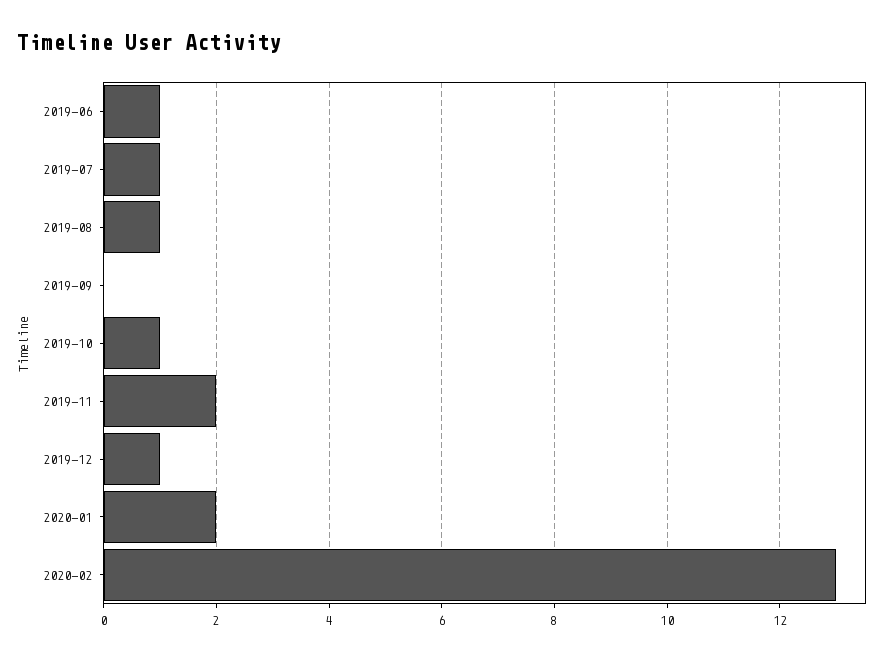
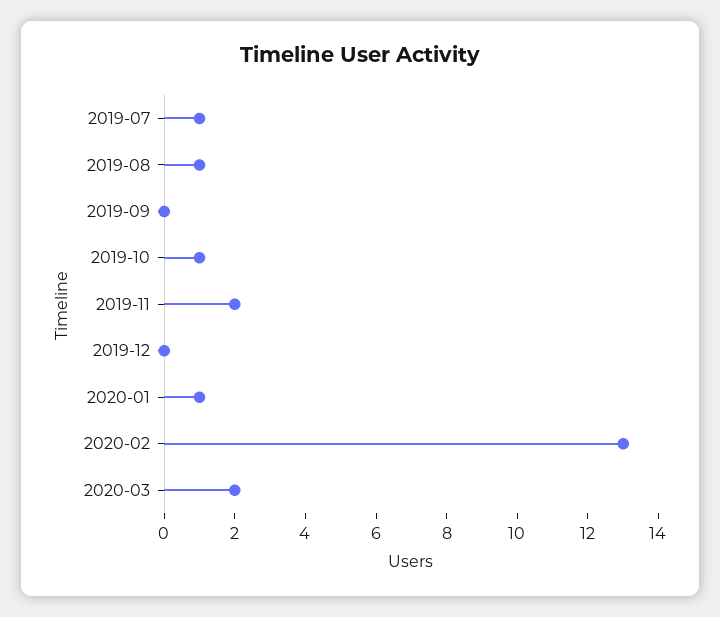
2019-06: 1 -> none
2019-12: 1 -> 0
2020-01: 2 -> 1
2020-03: none -> 2

